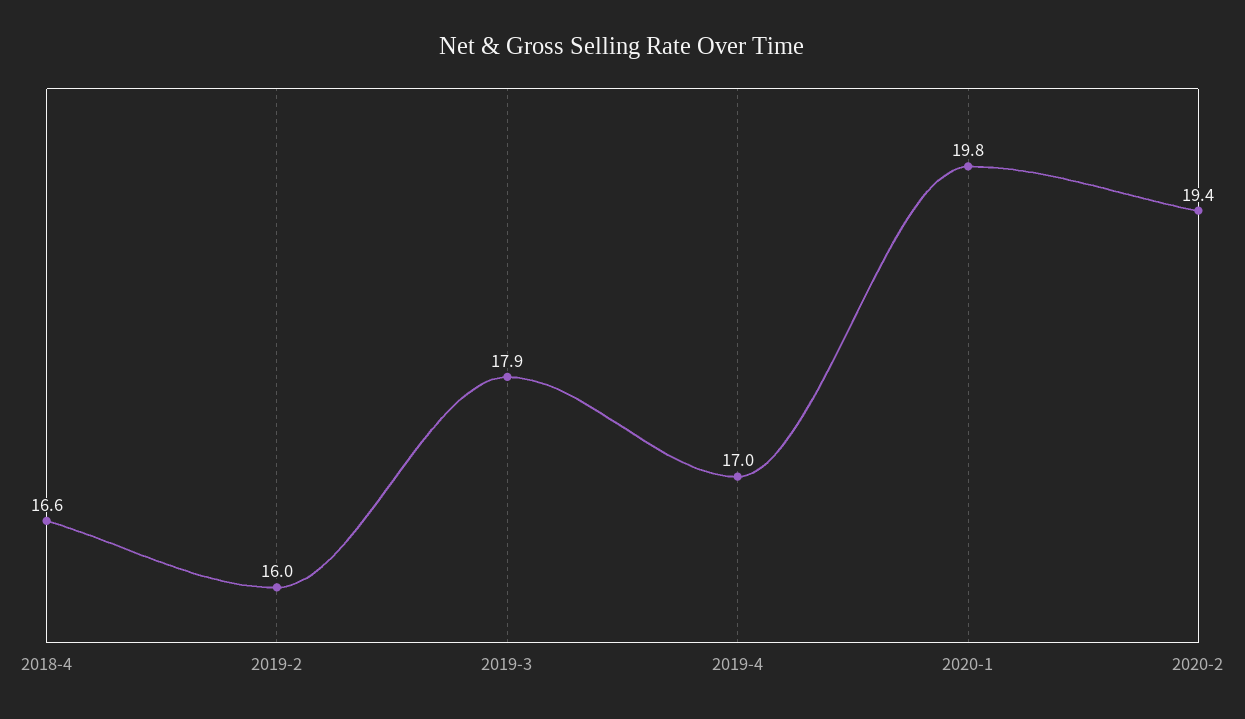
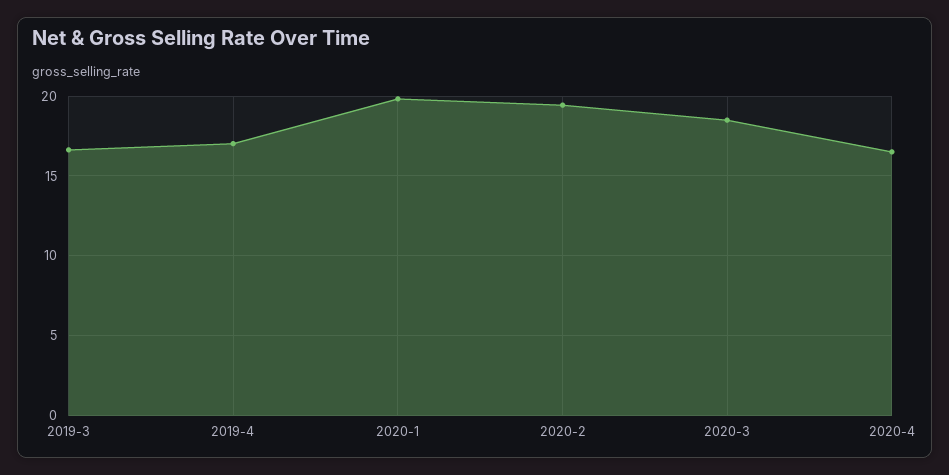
2018-4: 16.6 -> none
2019-2: 16 -> none
2019-3: 17.9 -> 16.5
2020-3: none -> 18.5
2020-4: none -> 16.5

